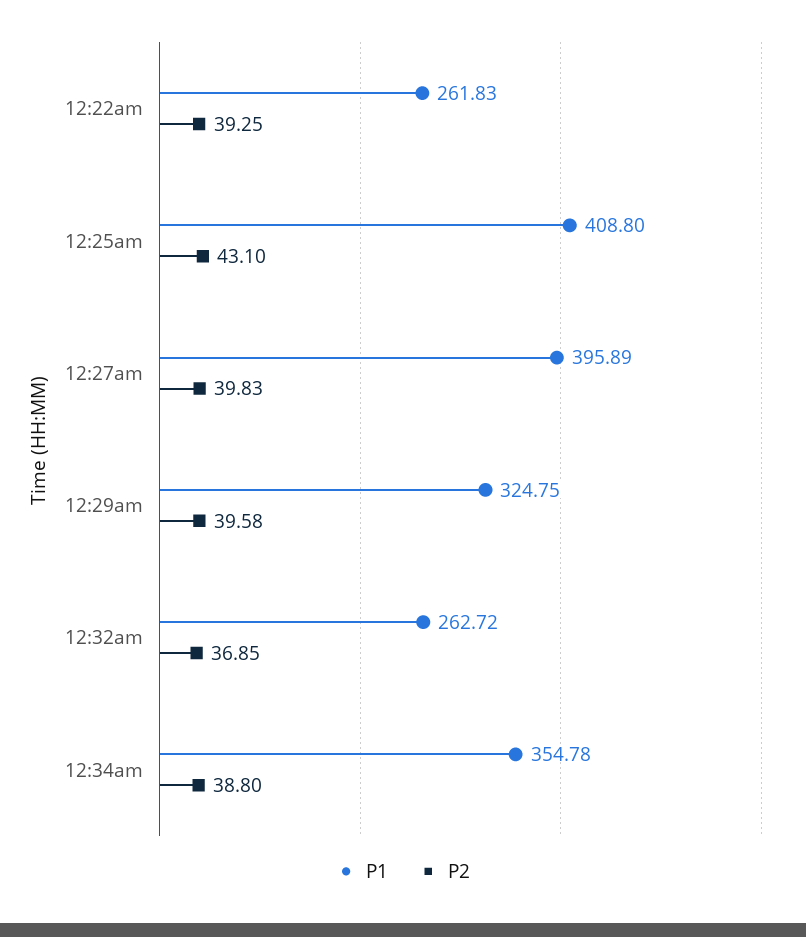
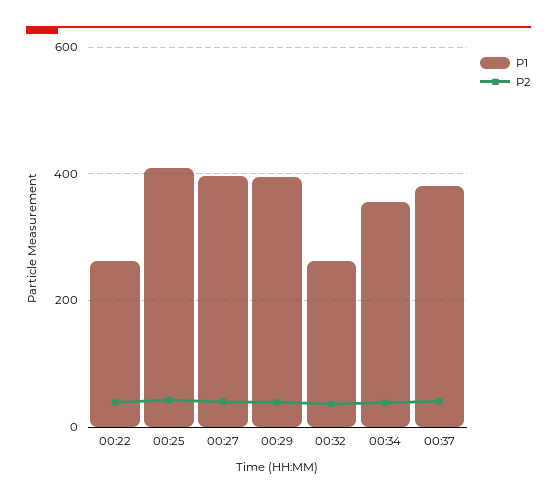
P1, 12:29am: 324.75 -> 400
P1, 00:37: none -> 380
P2, 00:37: none -> 40

